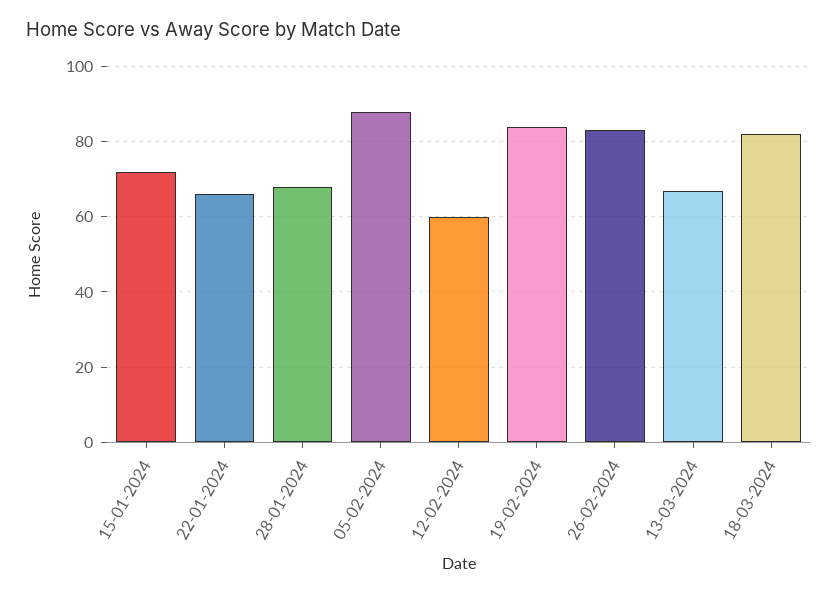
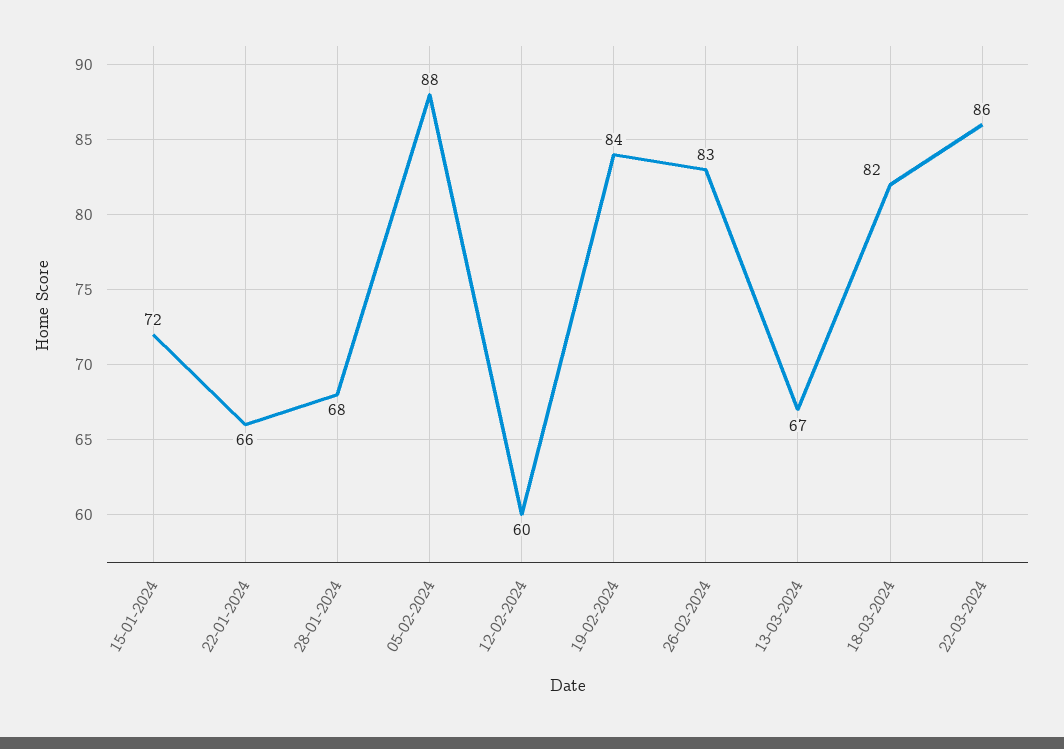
22-03-2024: none -> 86

